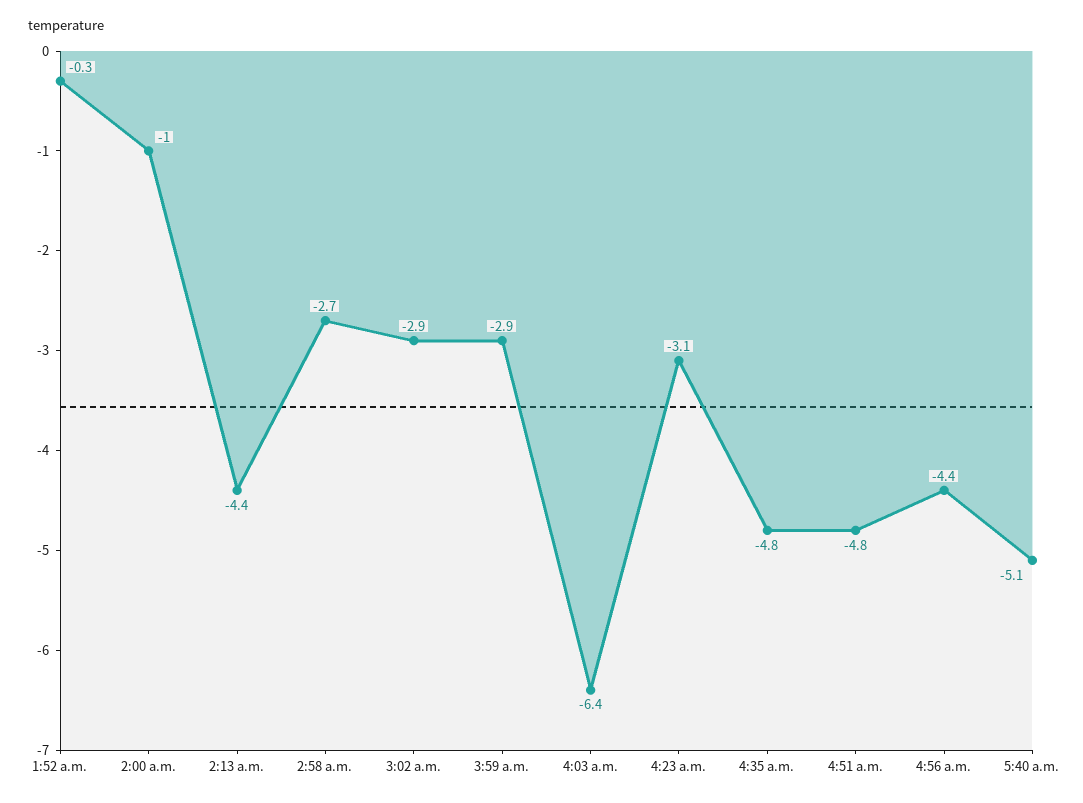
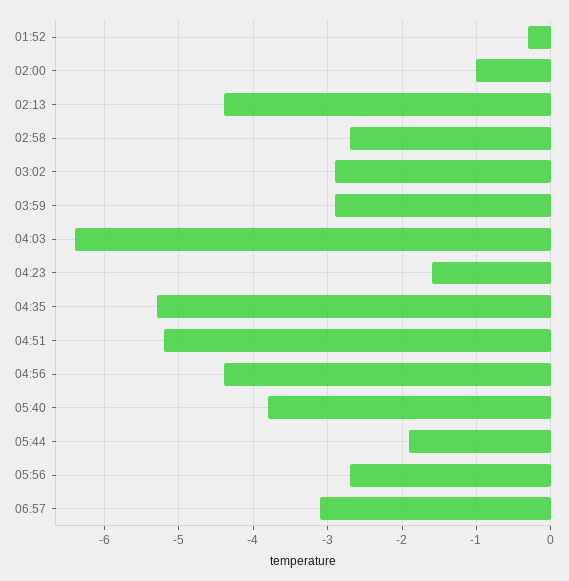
4:23 a.m.: -3.1 -> -1.6
4:35 a.m.: -4.8 -> -5.3
4:51 a.m.: -4.8 -> -5.2
5:40 a.m.: -5.1 -> -3.8
05:44: none -> -1.9
05:56: none -> -2.7
06:57: none -> -3.1

